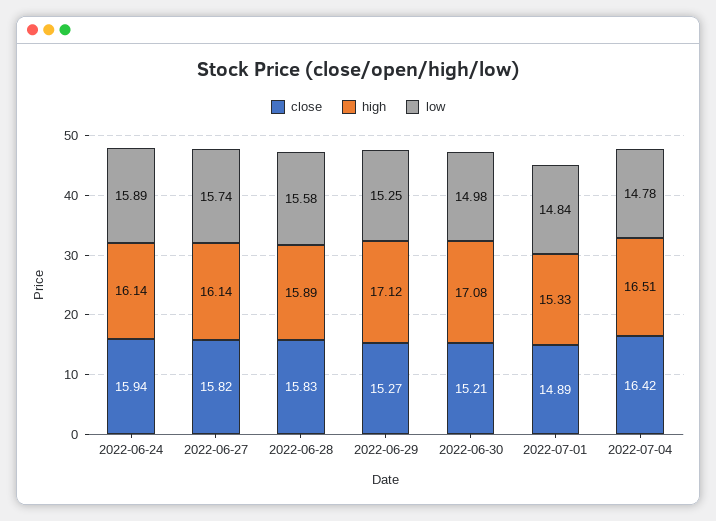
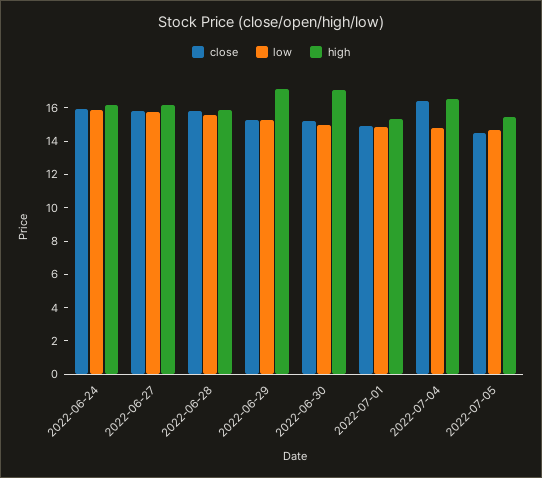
close, 2022-07-05: none -> 14.5
low, 2022-07-05: none -> 14.5
high, 2022-07-05: none -> 15.5

